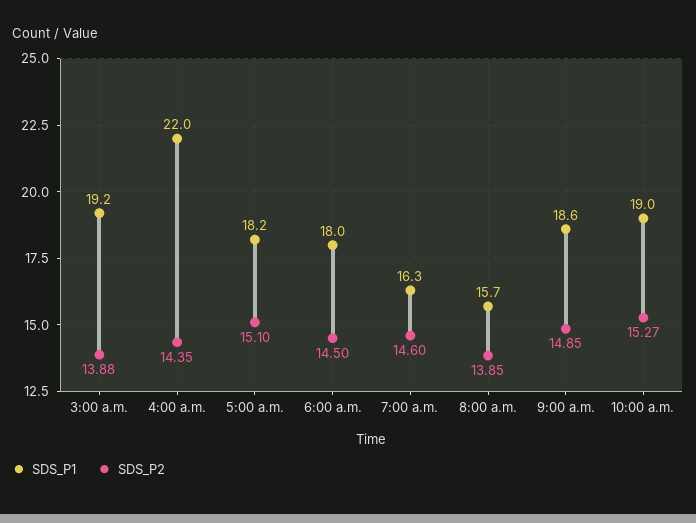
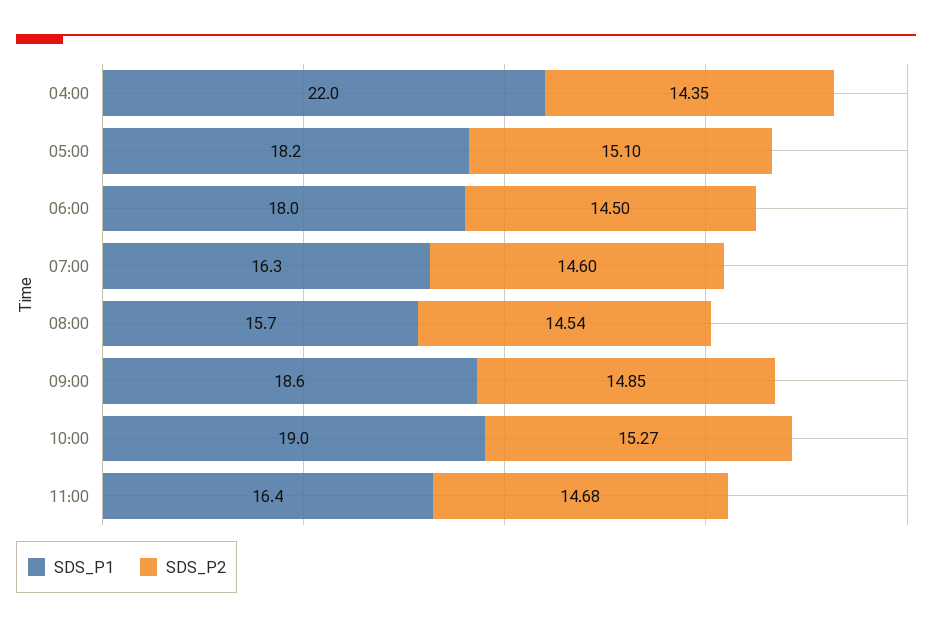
SDS_P1, 3:00 a.m.: 19.2 -> none
SDS_P2, 3:00 a.m.: 13.88 -> none
SDS_P2, 8:00 a.m.: 13.85 -> 14.54
SDS_P1, 11:00: none -> 16.4
SDS_P2, 11:00: none -> 14.68

